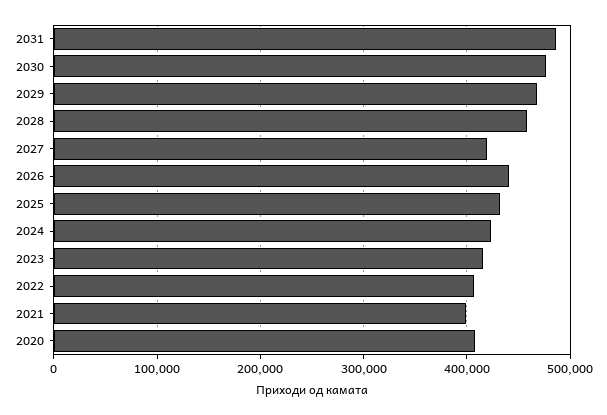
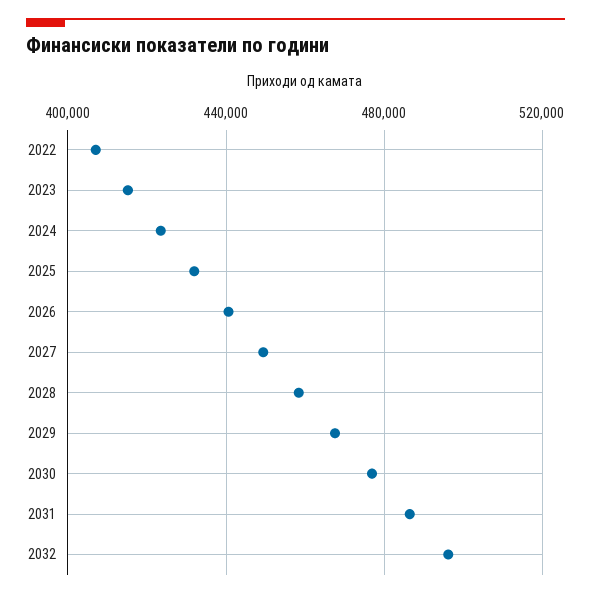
2027: 420000 -> 450000
2021: 400000 -> none
2020: 410000 -> none
2032: none -> 495000

